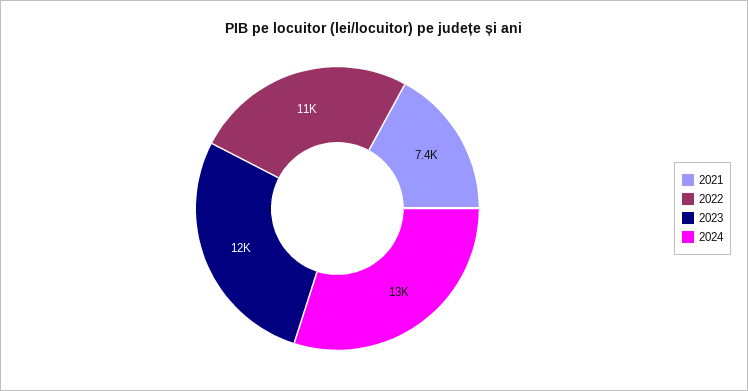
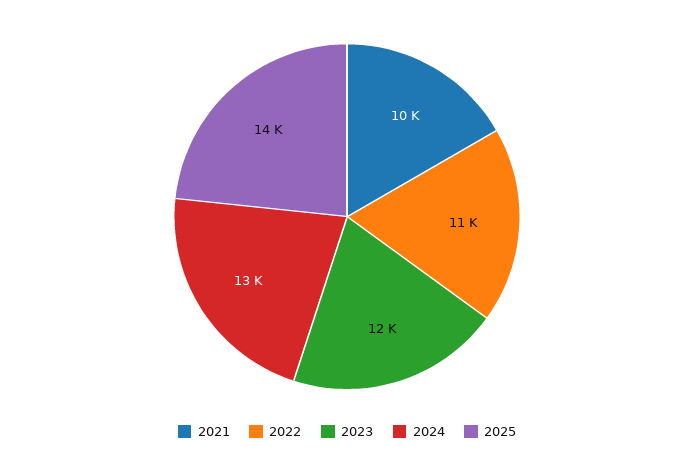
2021: 7400 -> 10000
2025: none -> 14000

